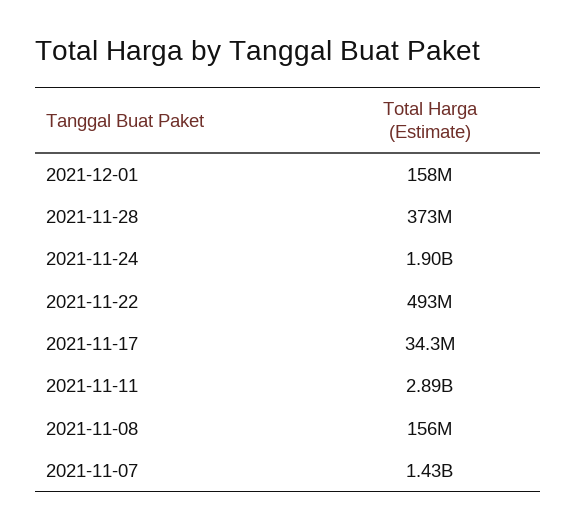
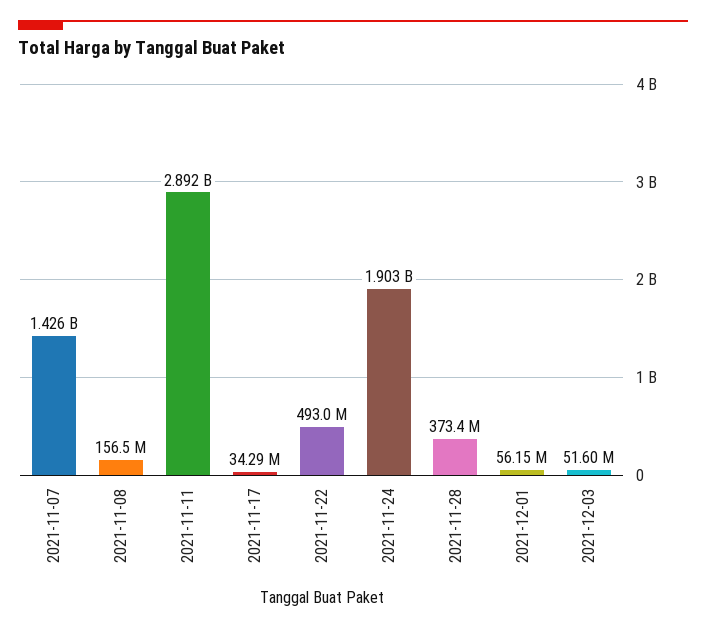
2021-12-01: 158000000 -> 56150000
2021-12-03: none -> 51600000

